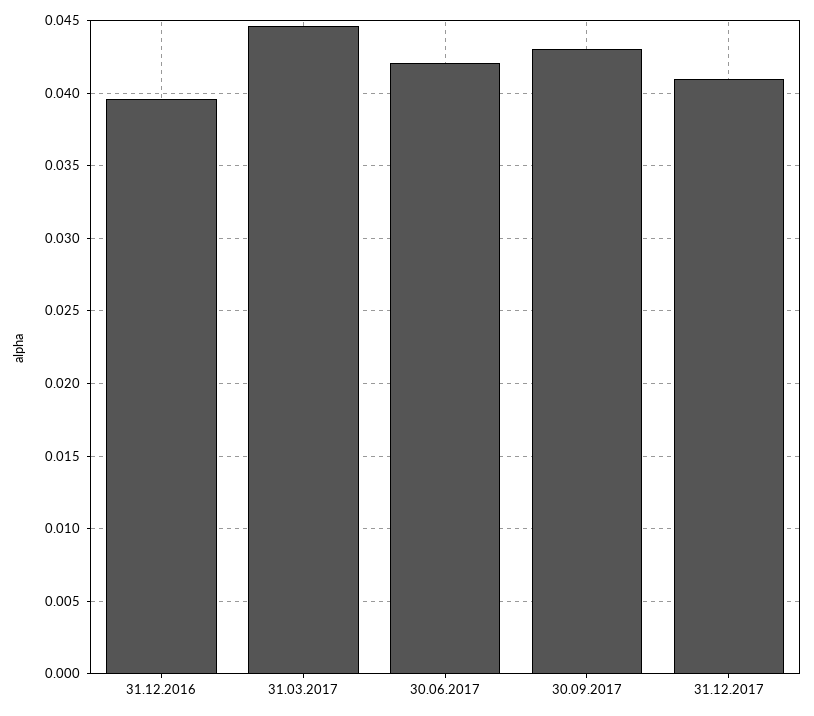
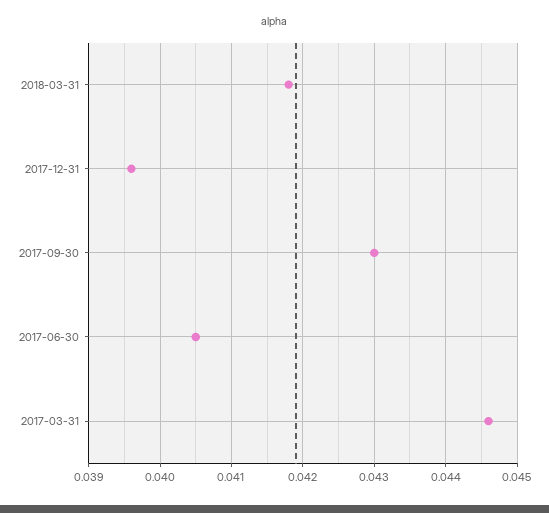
31.12.2016: 0.0395 -> none
30.06.2017: 0.042 -> 0.0405
31.12.2017: 0.041 -> 0.0396
2018-03-31: none -> 0.0418

